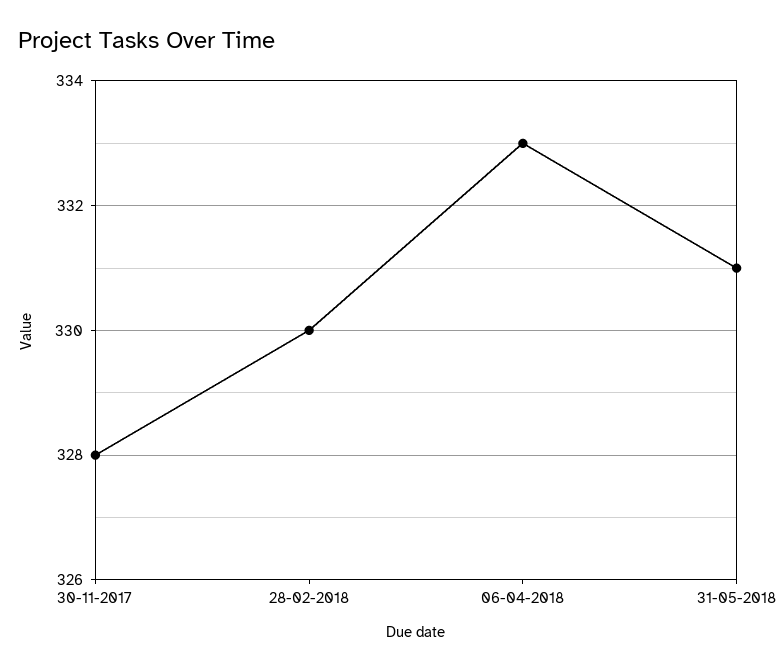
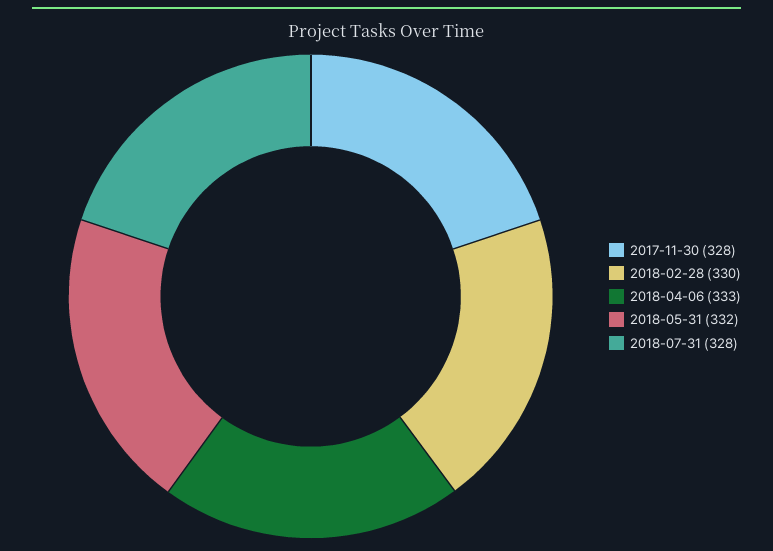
31-05-2018: 331 -> 332
2018-07-31: none -> 328

